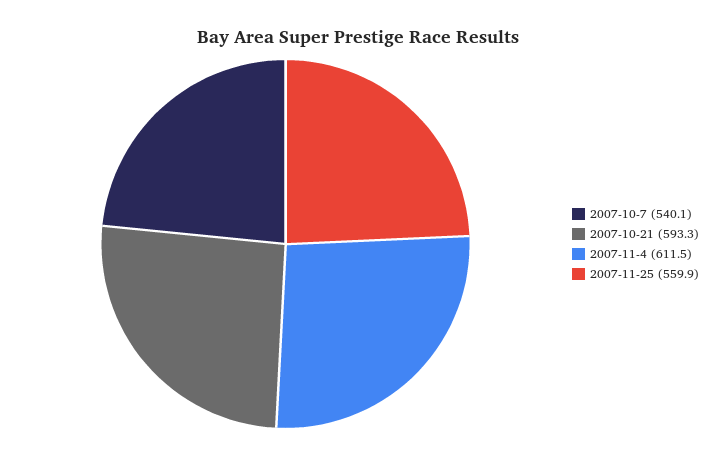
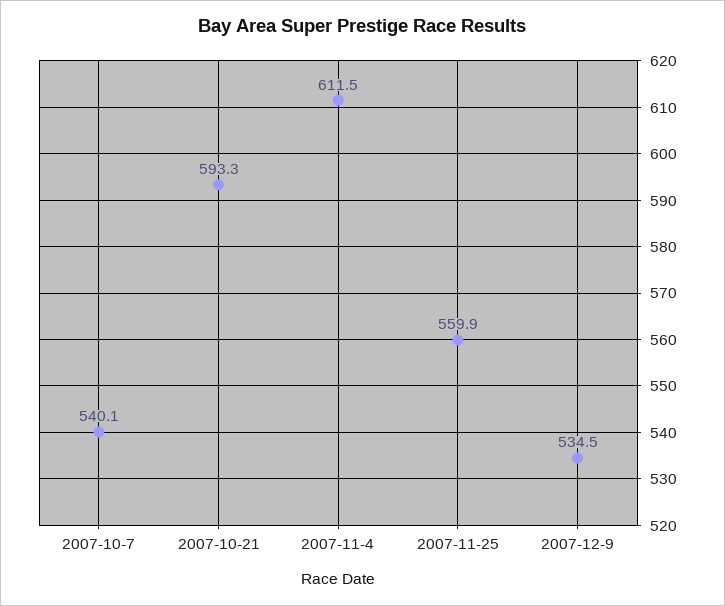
2007-12-9: none -> 534.5

